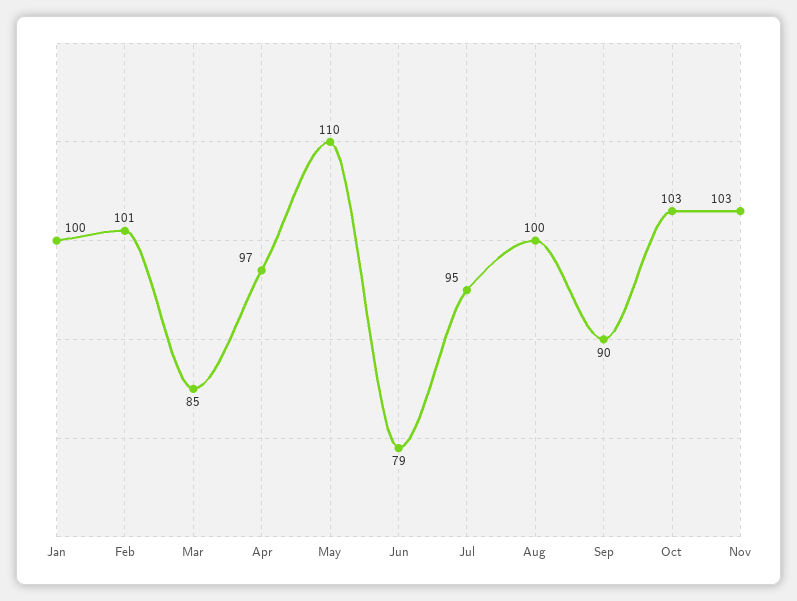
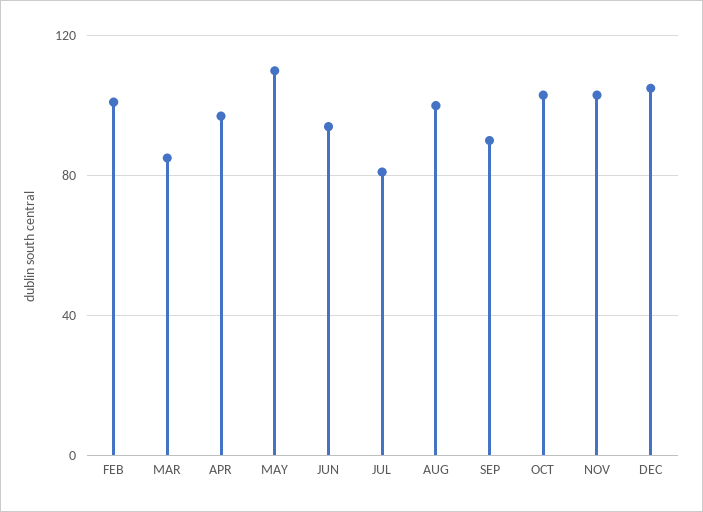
Jan: 100 -> none
Jun: 79 -> 95
Jul: 95 -> 80
DEC: none -> 105

